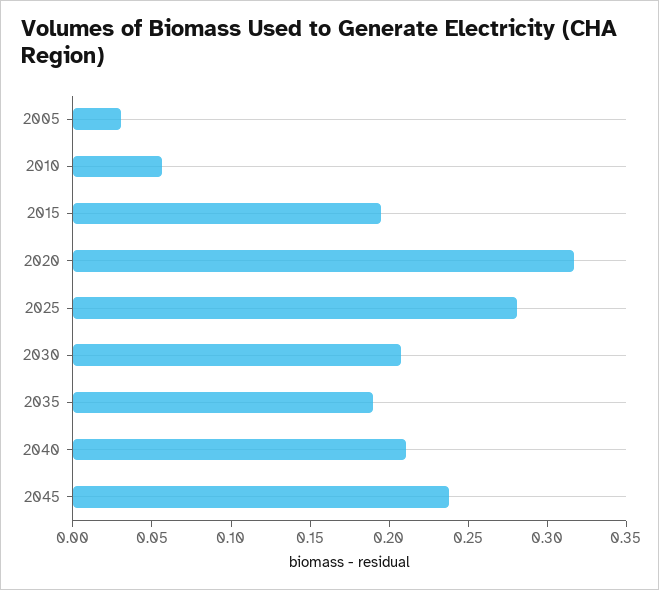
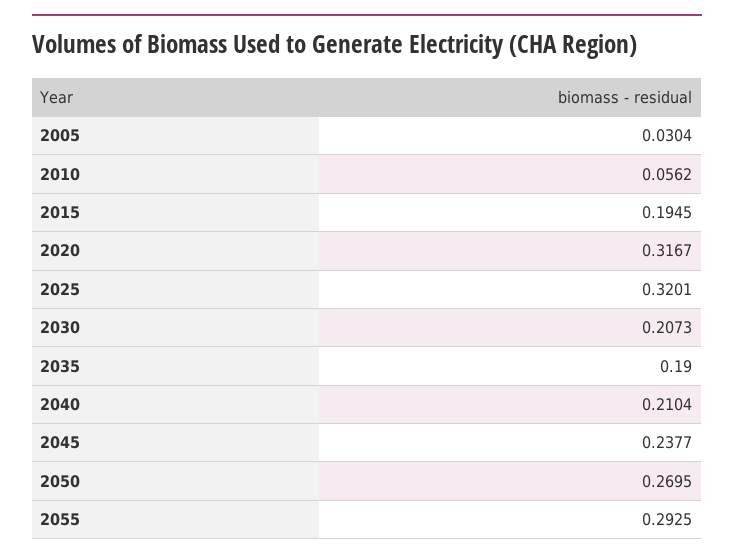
2025: 0.28 -> 0.3201
2050: none -> 0.2695
2055: none -> 0.2925

